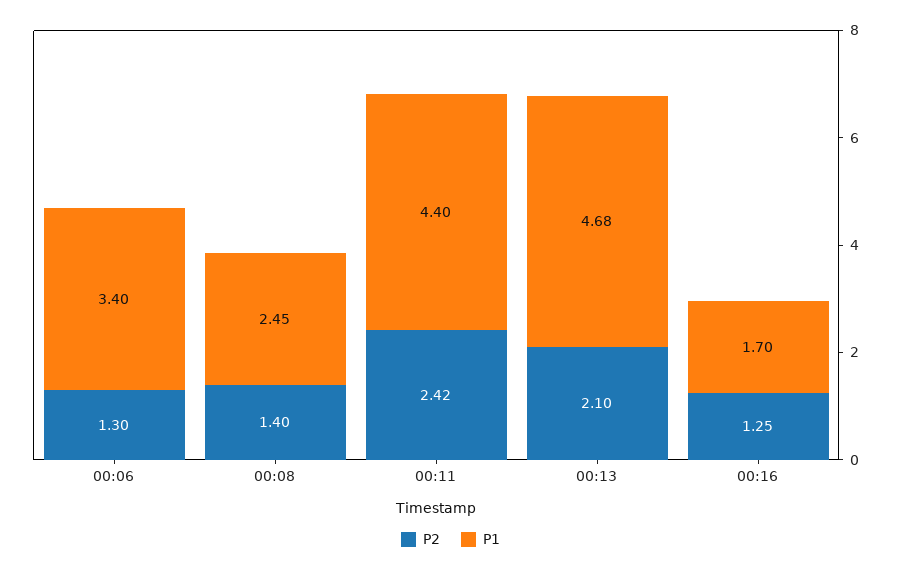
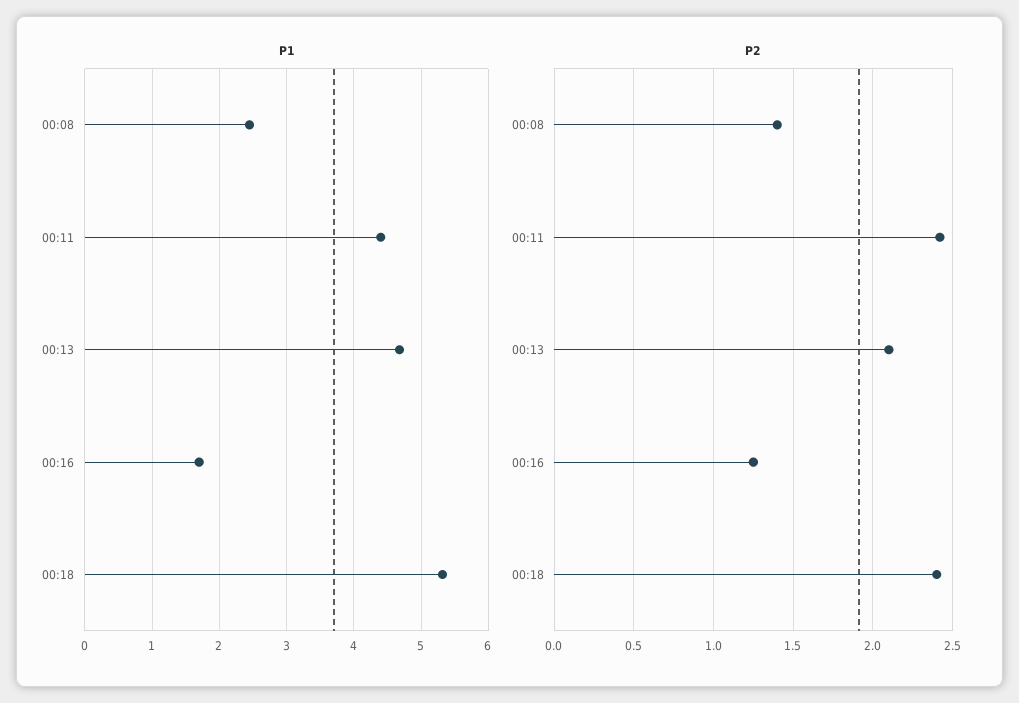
P2, 00:06: 1.3 -> none
P1, 00:06: 3.4 -> none
P1, 00:18: none -> 5.3
P2, 00:18: none -> 2.4

